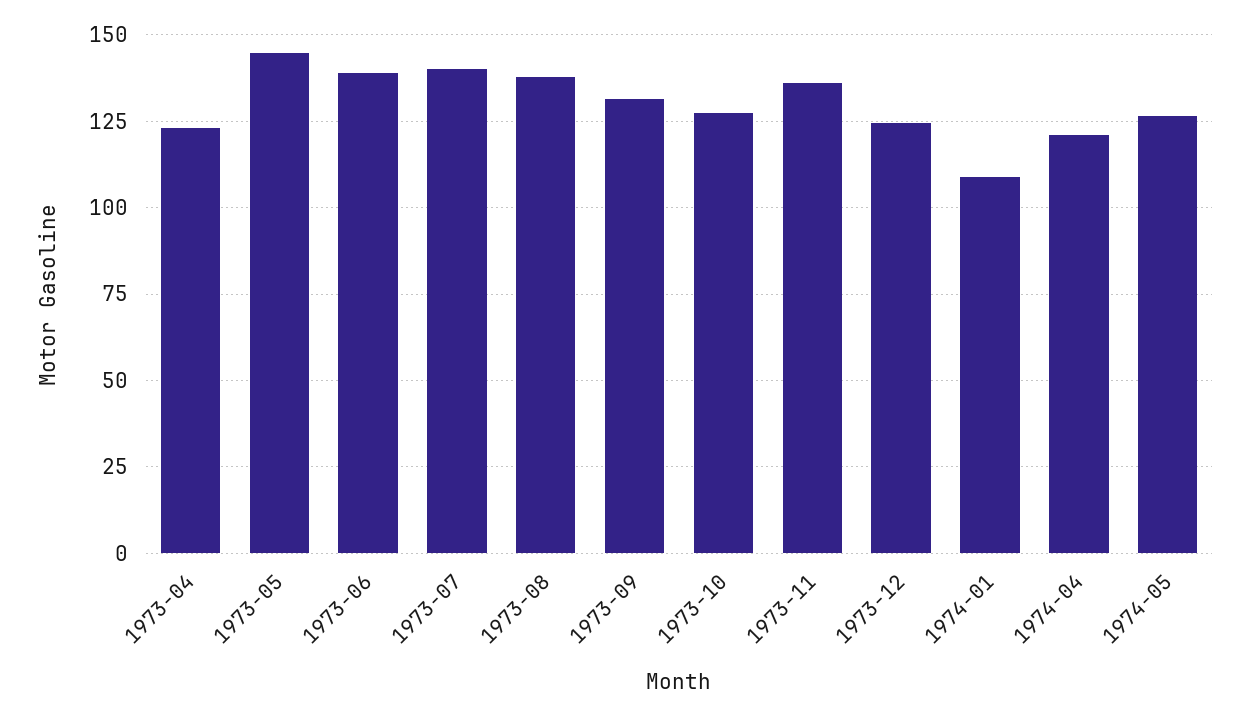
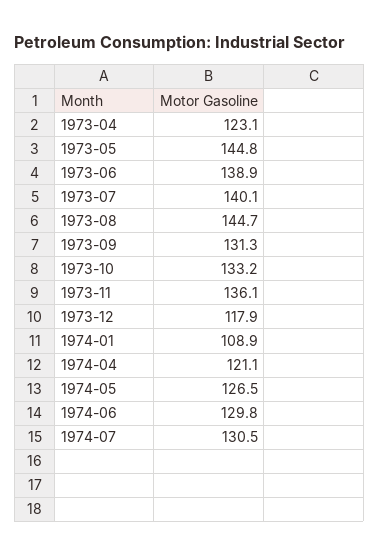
1973-08: 137.5 -> 144.7
1973-10: 127.5 -> 133.2
1973-12: 125 -> 117.9
1974-06: none -> 129.8
1974-07: none -> 130.5

